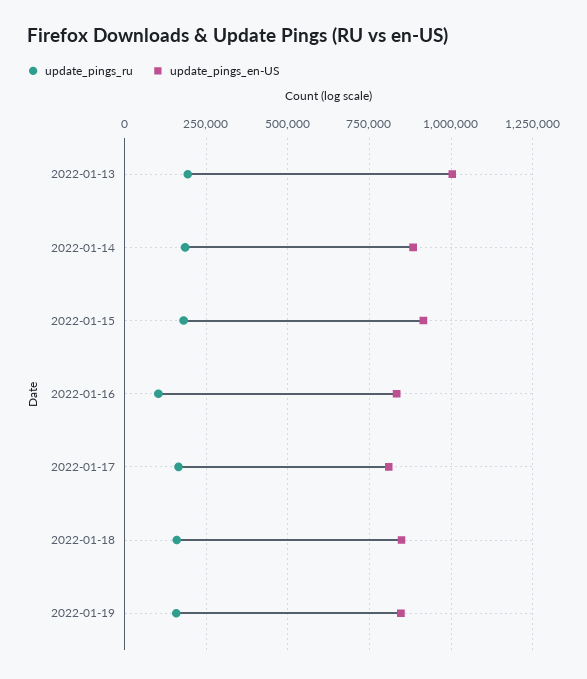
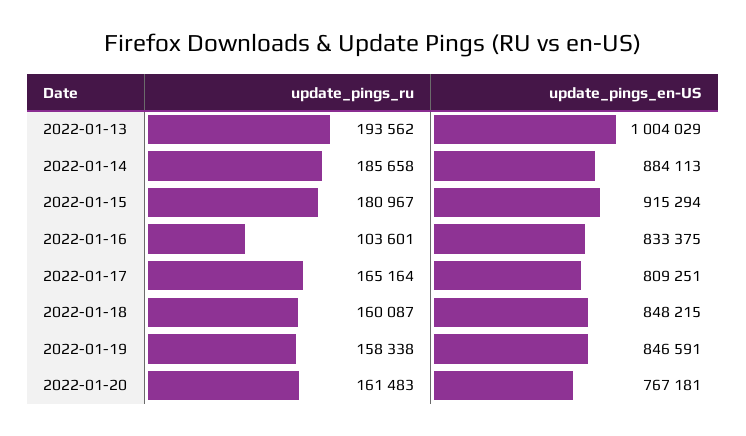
update_pings_ru, 2022-01-20: none -> 161483
update_pings_en-US, 2022-01-20: none -> 767181

